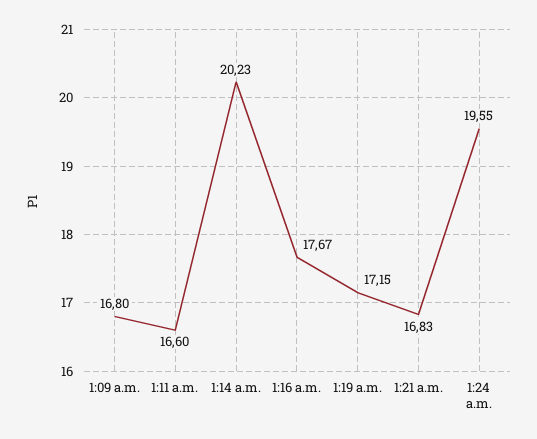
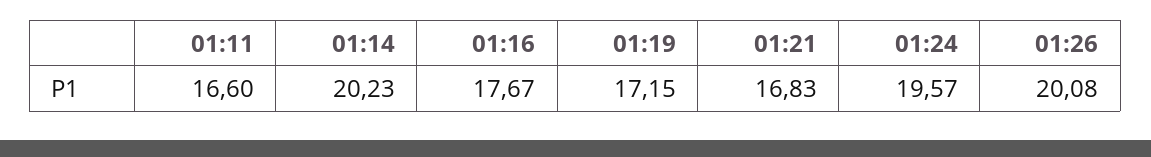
1:09 a.m.: 16.8 -> none
1:24 a.m.: 19.55 -> 19.57
01:26: none -> 20.08

